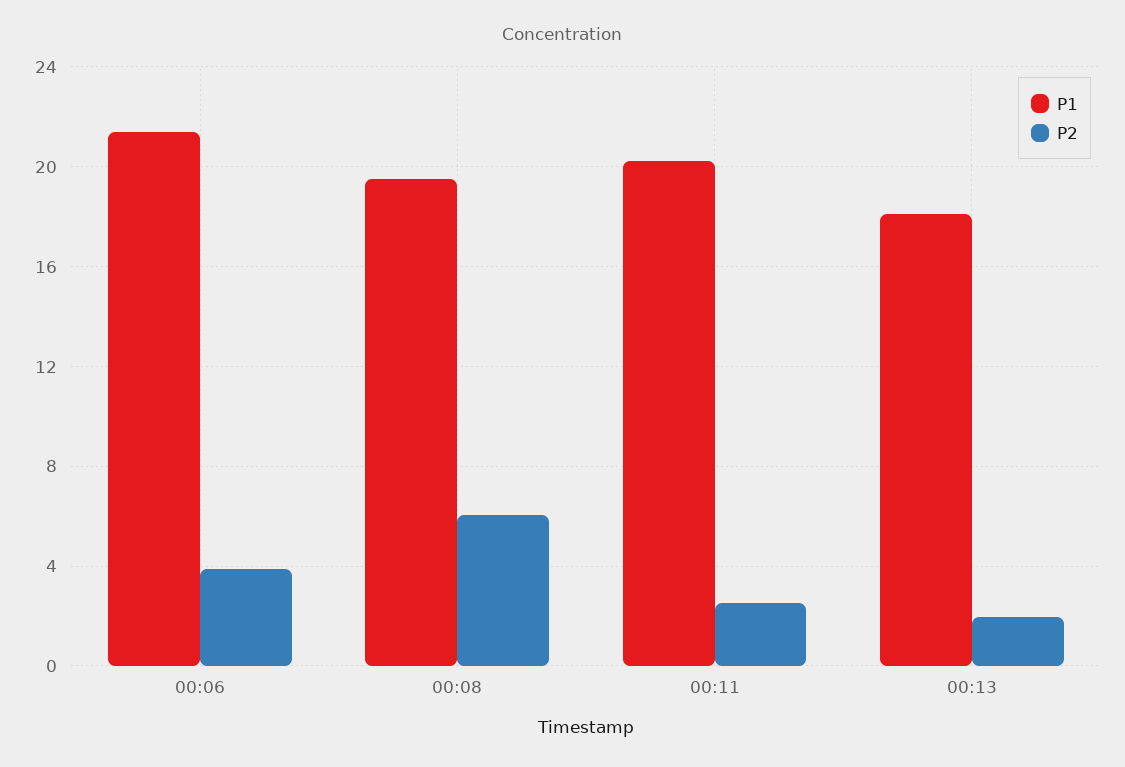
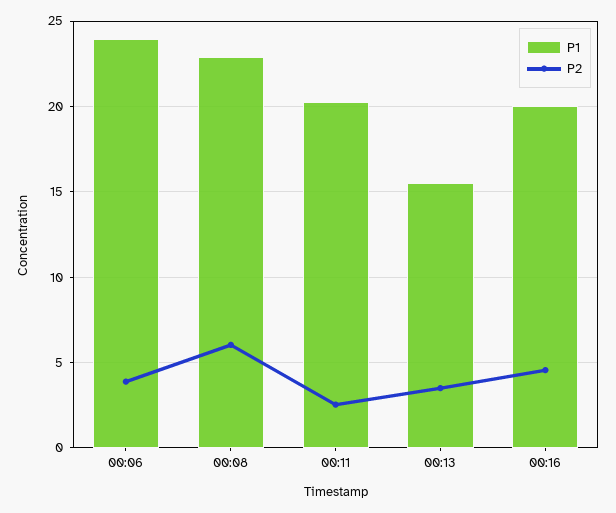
P1, 00:06: 21.5 -> 24
P1, 00:08: 19.5 -> 23
P1, 00:13: 18 -> 15.5
P2, 00:13: 2 -> 3.5
P1, 00:16: none -> 20
P2, 00:16: none -> 4.5

